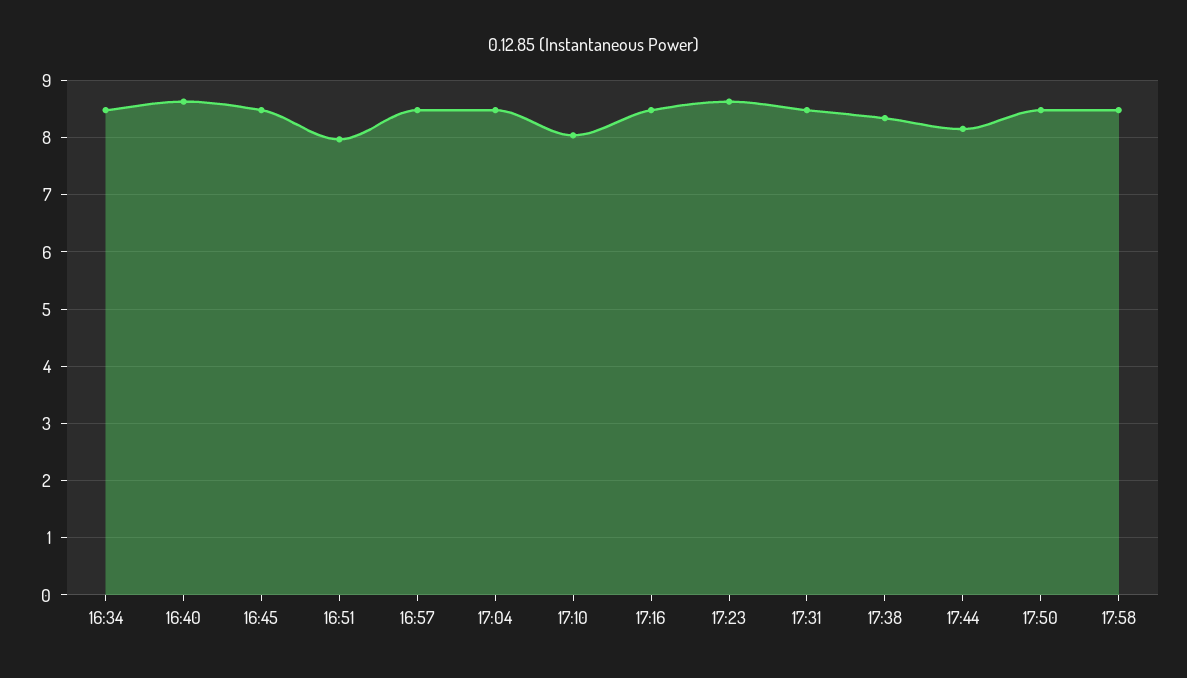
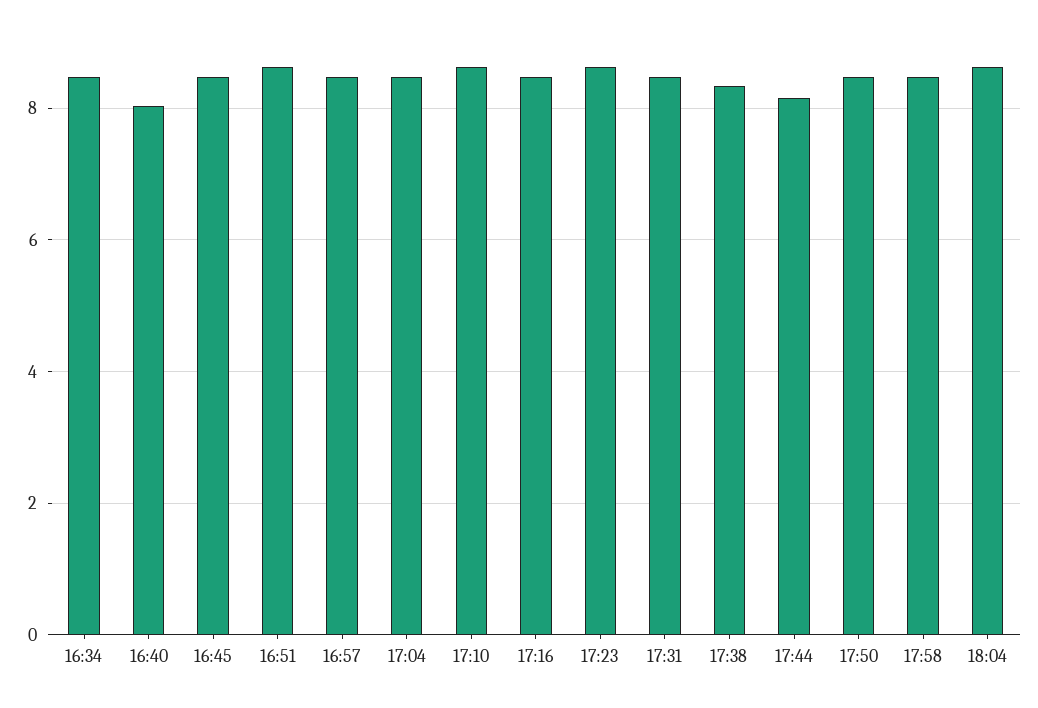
16:40: 8.6 -> 8
16:51: 8 -> 8.6
17:10: 8 -> 8.6
18:04: none -> 8.6

